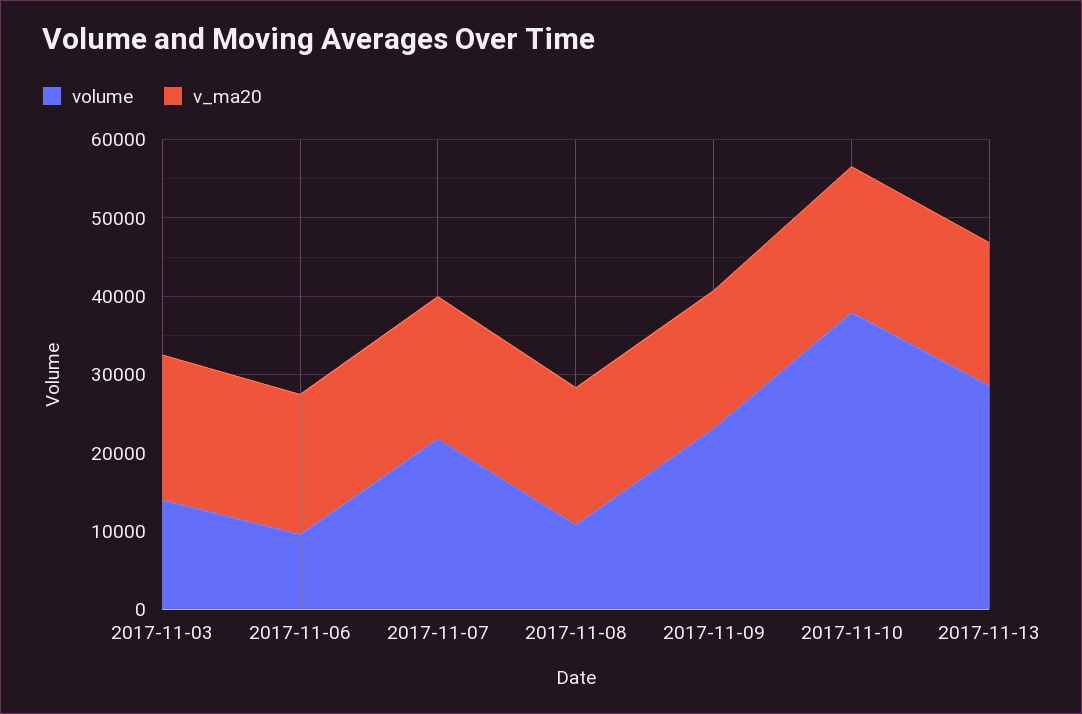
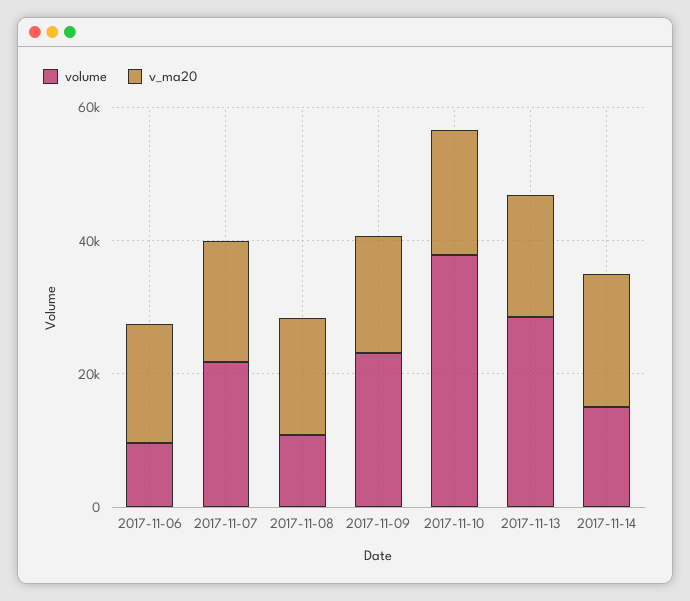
volume, 2017-11-03: 14000 -> none
v_ma20, 2017-11-03: 18000 -> none
volume, 2017-11-14: none -> 15000
v_ma20, 2017-11-14: none -> 20000

